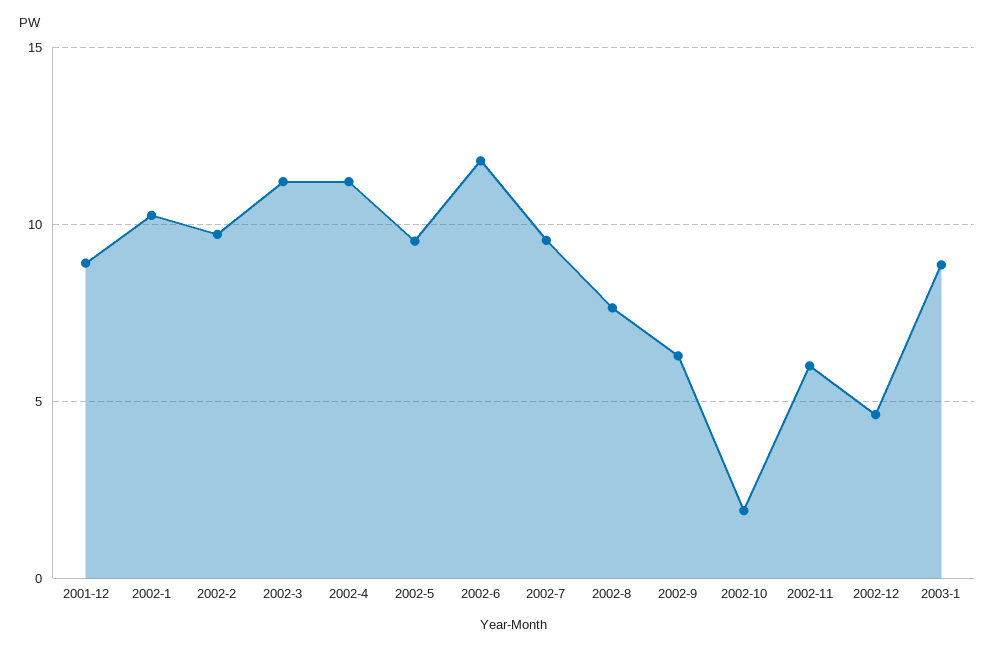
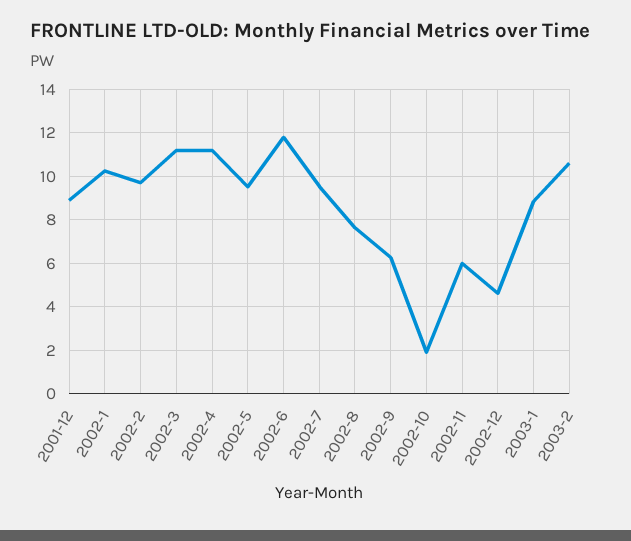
2003-2: none -> 10.5

